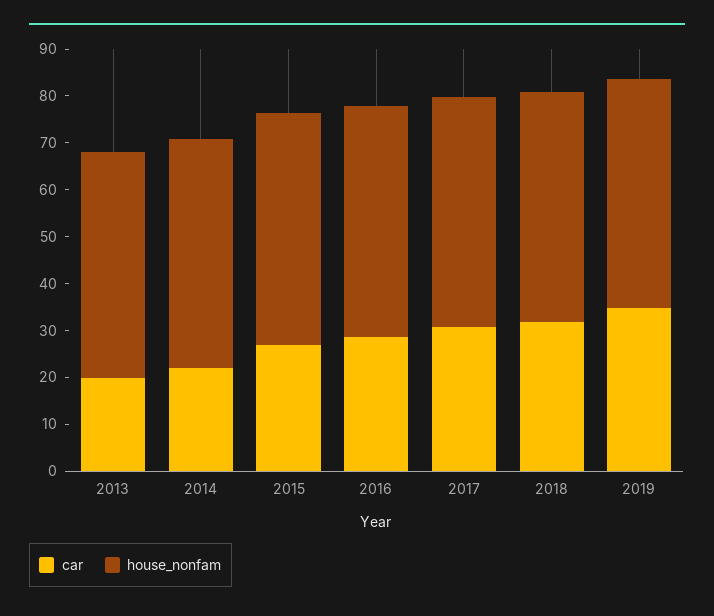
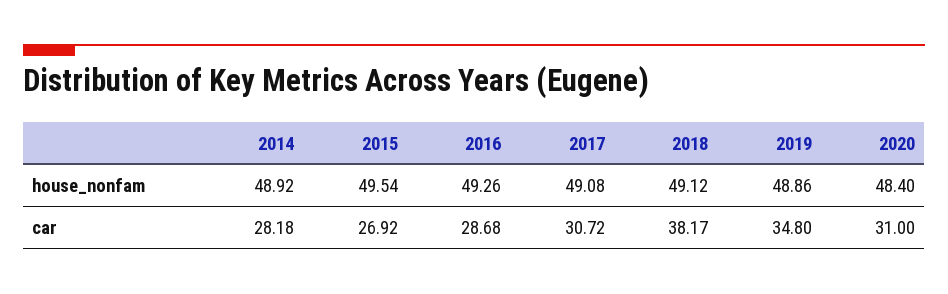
car, 2013: 20 -> none
house_nonfam, 2013: 48 -> none
car, 2014: 22 -> 28.18
car, 2018: 32 -> 38.17
house_nonfam, 2020: none -> 48.4
car, 2020: none -> 31

